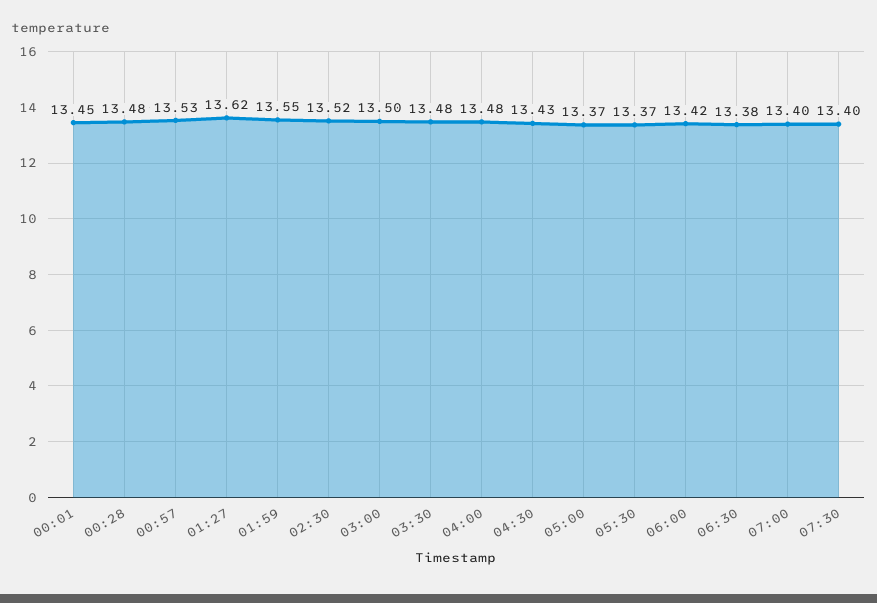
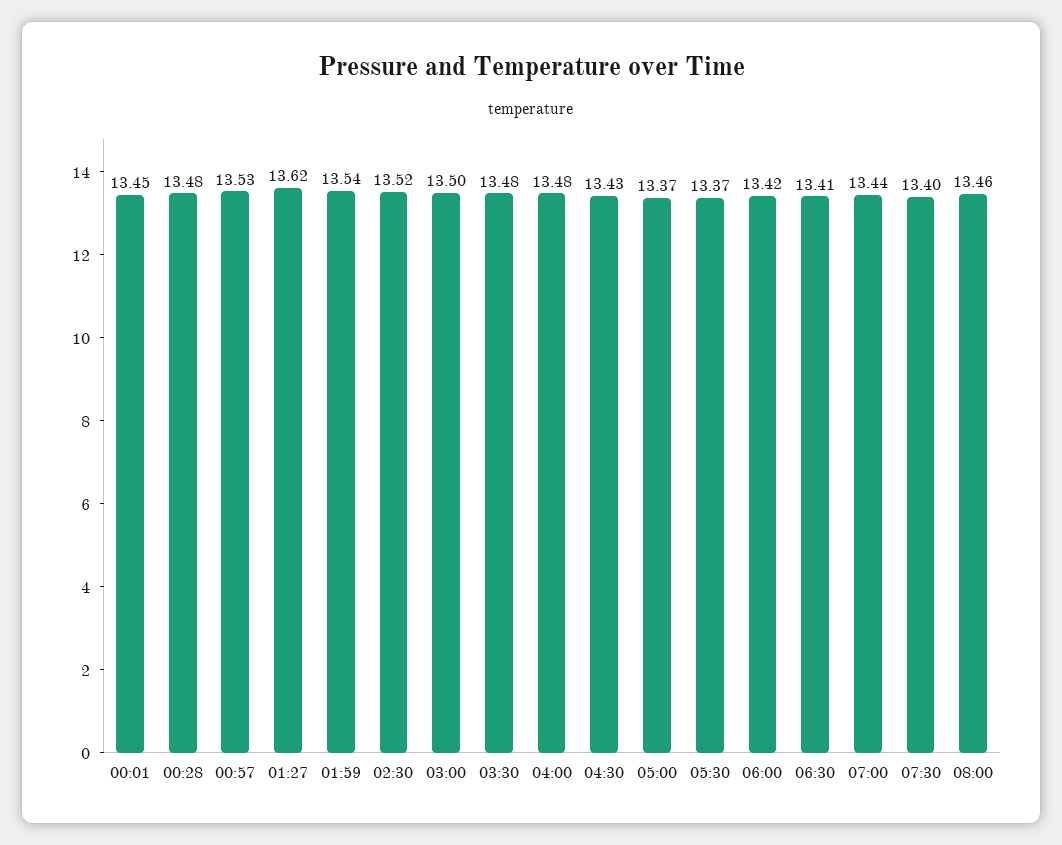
01:59: 13.55 -> 13.54
06:30: 13.38 -> 13.41
07:00: 13.4 -> 13.44
08:00: none -> 13.46

